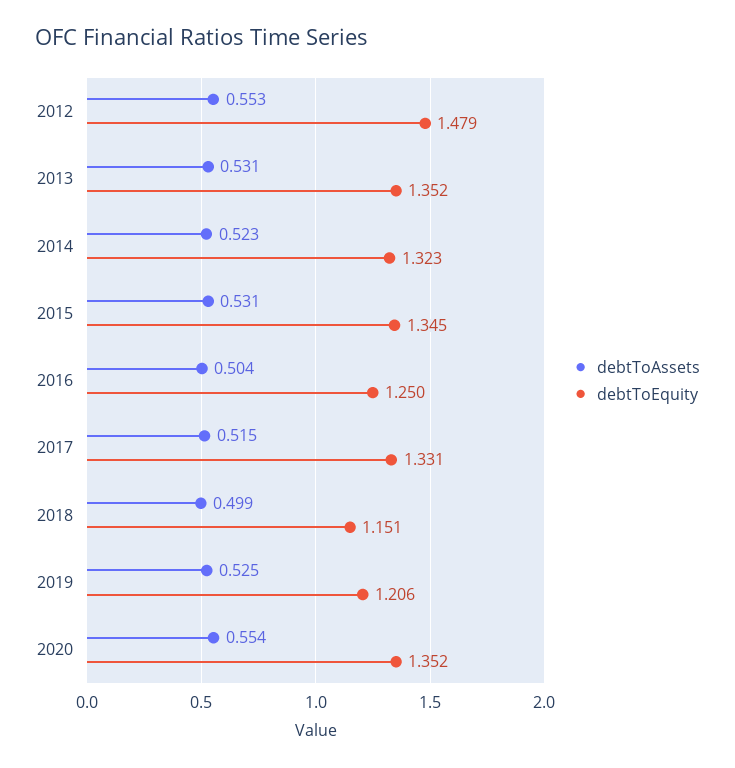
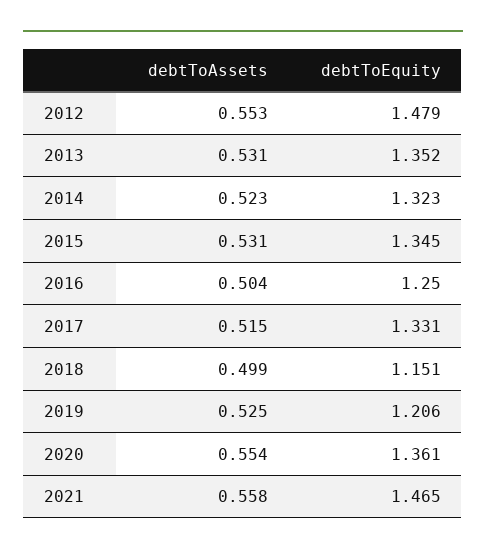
debtToEquity, 2020: 1.352 -> 1.361
debtToAssets, 2021: none -> 0.558
debtToEquity, 2021: none -> 1.465

